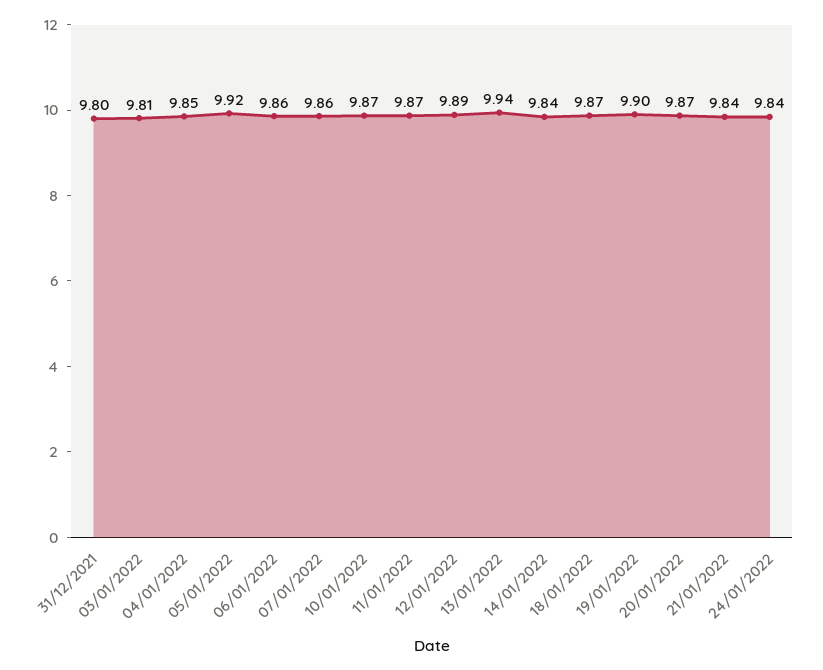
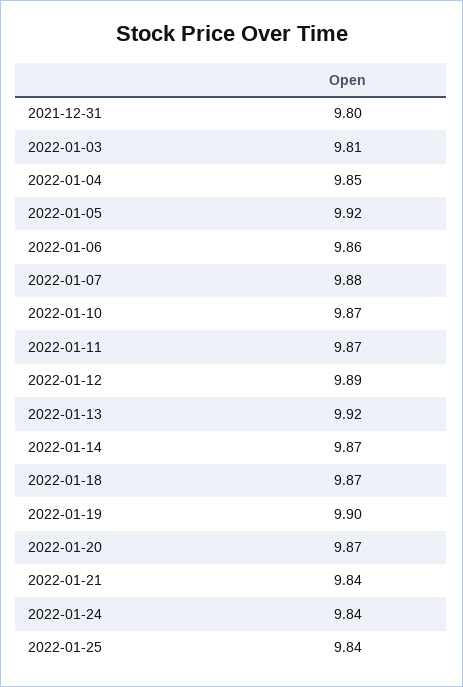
07/01/2022: 9.86 -> 9.88
13/01/2022: 9.94 -> 9.92
14/01/2022: 9.84 -> 9.87
2022-01-25: none -> 9.84

